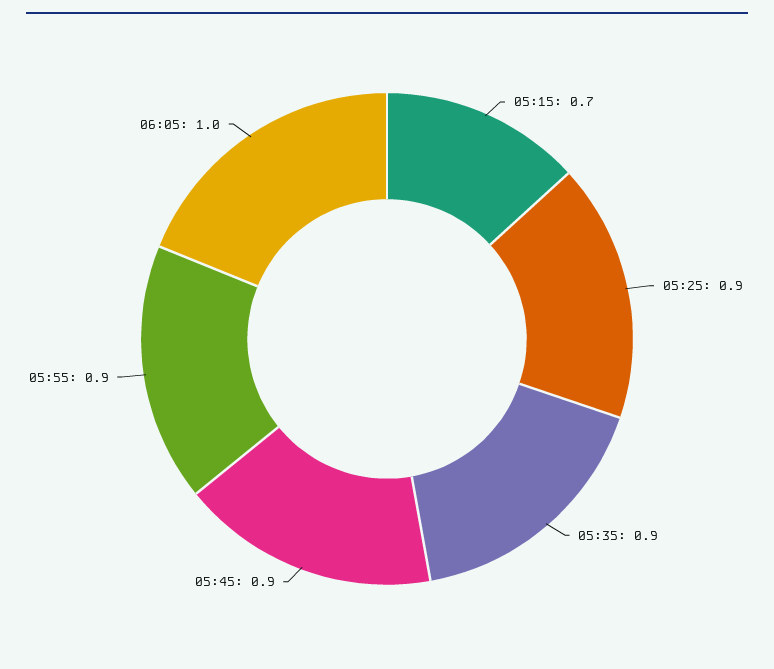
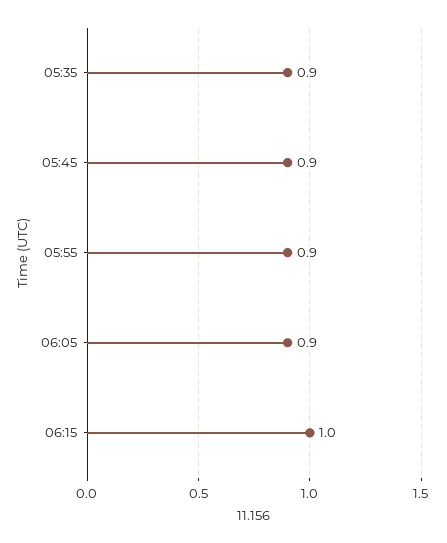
05:15: 0.7 -> none
05:25: 0.9 -> none
06:05: 1 -> 0.9
06:15: none -> 1

